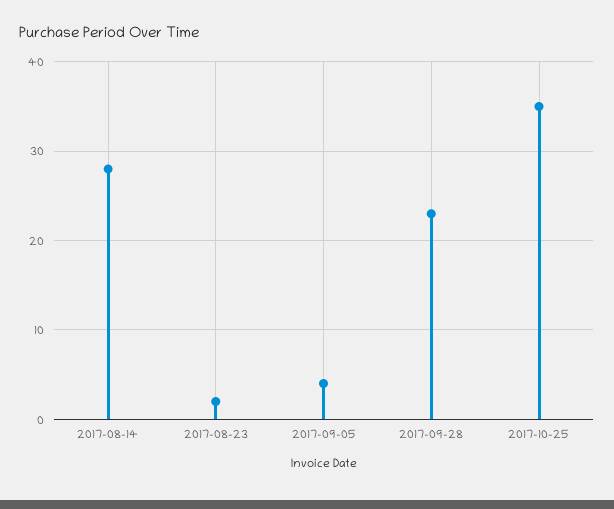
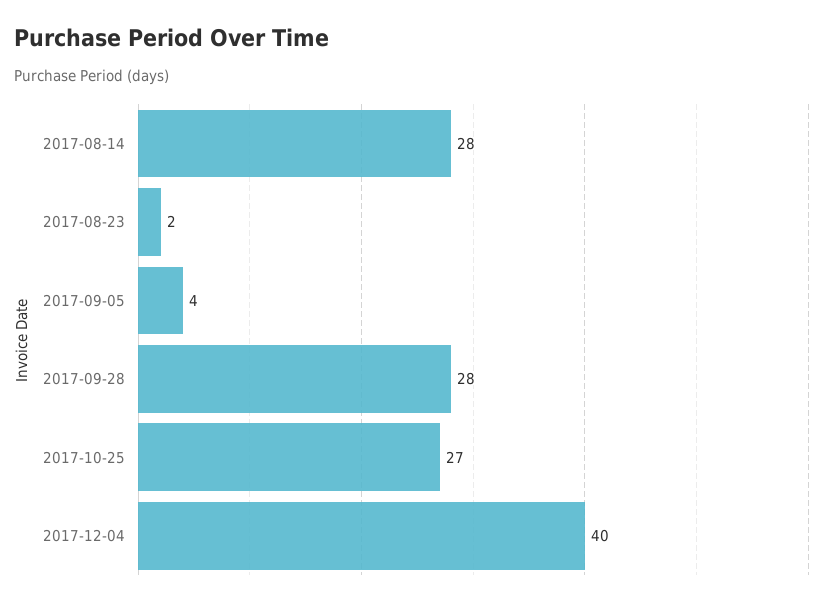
2017-09-28: 23 -> 28
2017-10-25: 35 -> 27
2017-12-04: none -> 40

